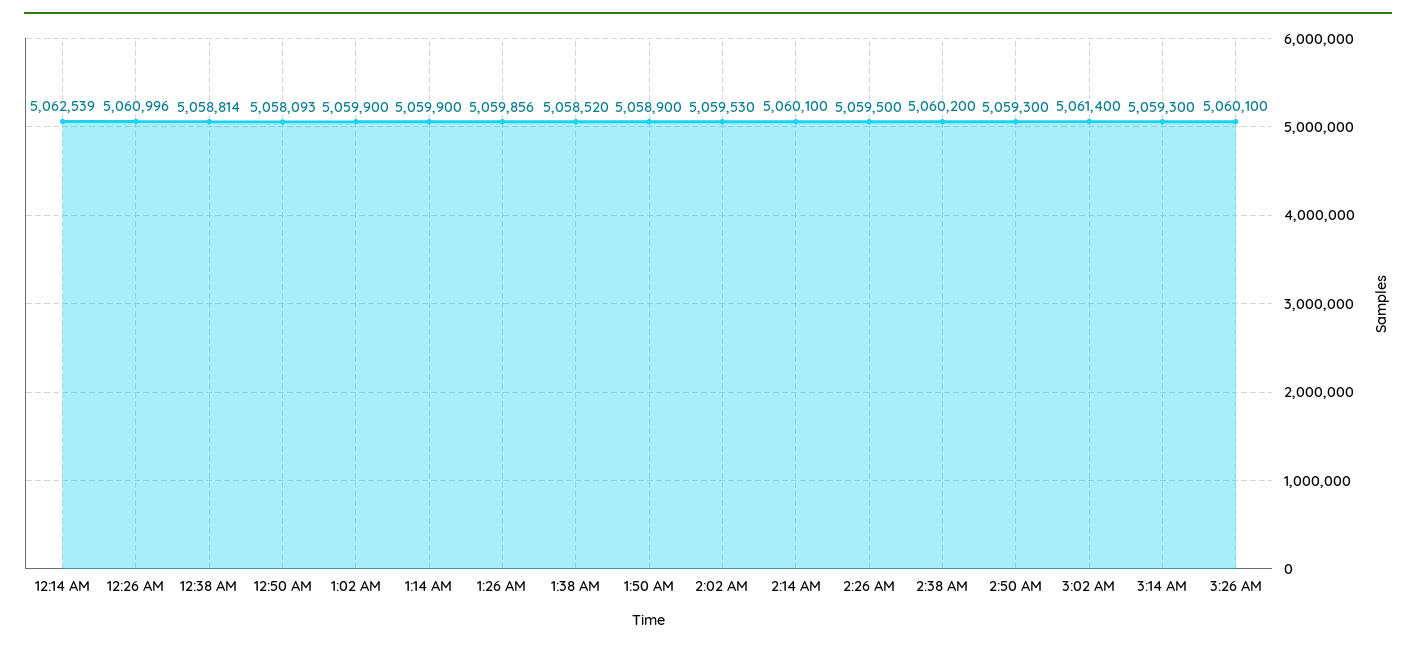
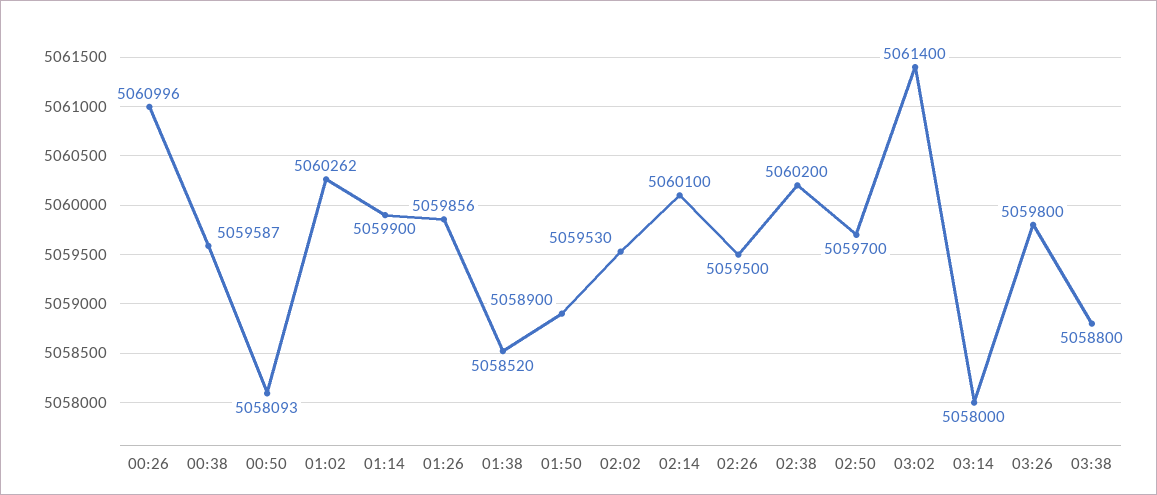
12:14 AM: 5062539 -> none
12:38 AM: 5058814 -> 5059587
1:02 AM: 5059900 -> 5060262
2:50 AM: 5059300 -> 5059700
3:14 AM: 5059300 -> 5058000
3:26 AM: 5060100 -> 5059800
03:38: none -> 5058800

